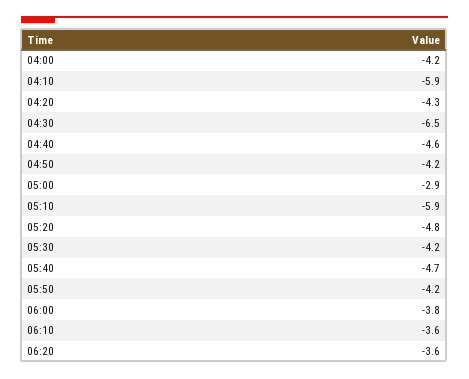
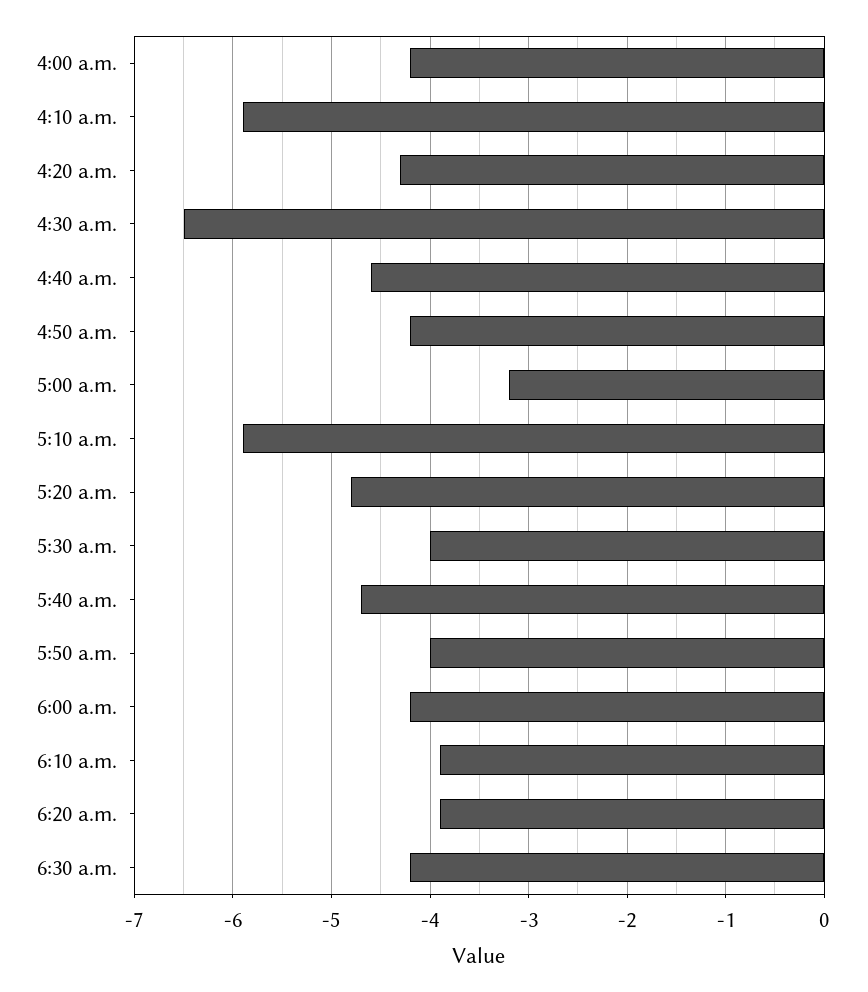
05:00: -2.9 -> -3.2
05:30: -4.2 -> -4
05:50: -4.2 -> -4
06:00: -3.8 -> -4.2
06:10: -3.6 -> -3.9
06:20: -3.6 -> -3.9
6:30 a.m.: none -> -4.2

